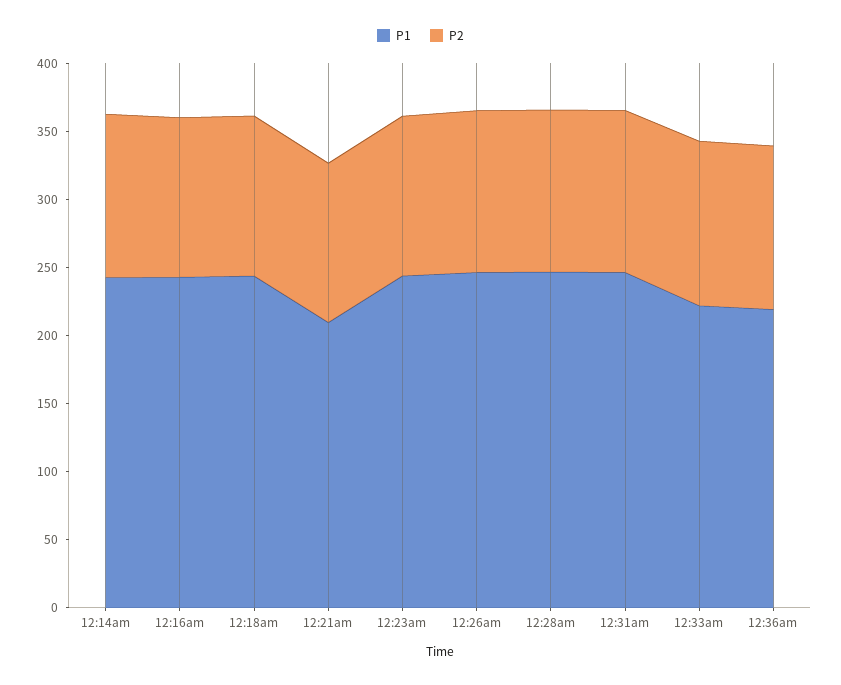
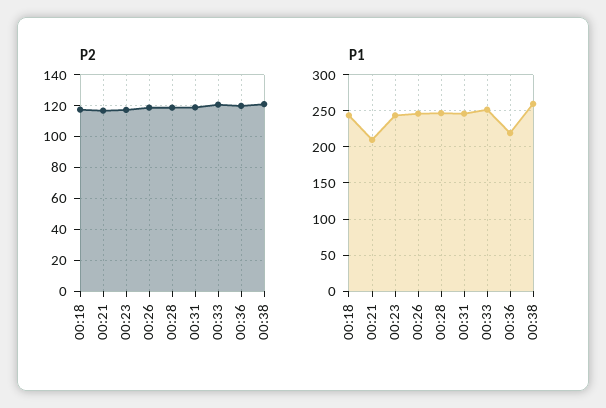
P1, 12:14am: 240 -> none
P2, 12:14am: 120 -> none
P1, 12:16am: 240 -> none
P2, 12:16am: 120 -> none
P1, 12:33am: 220 -> 250
P2, 00:38: none -> 120
P1, 00:38: none -> 260

